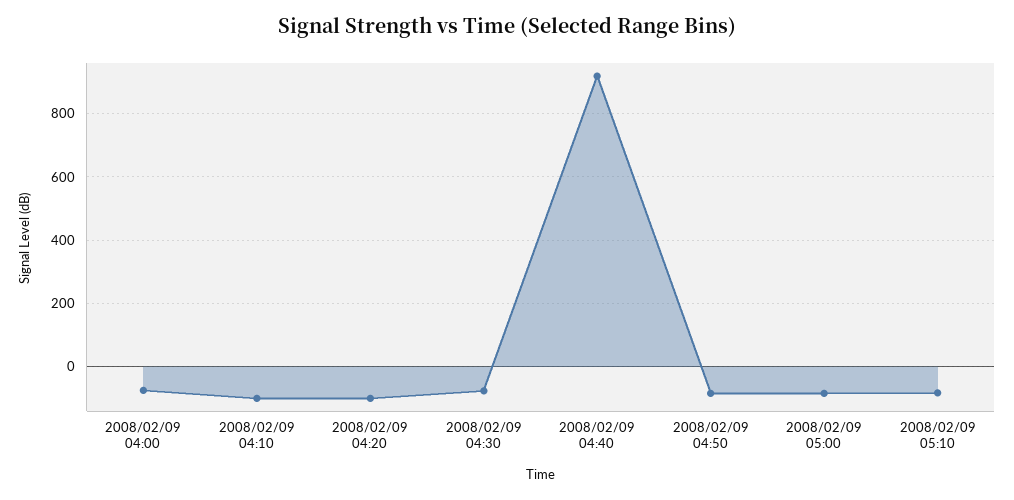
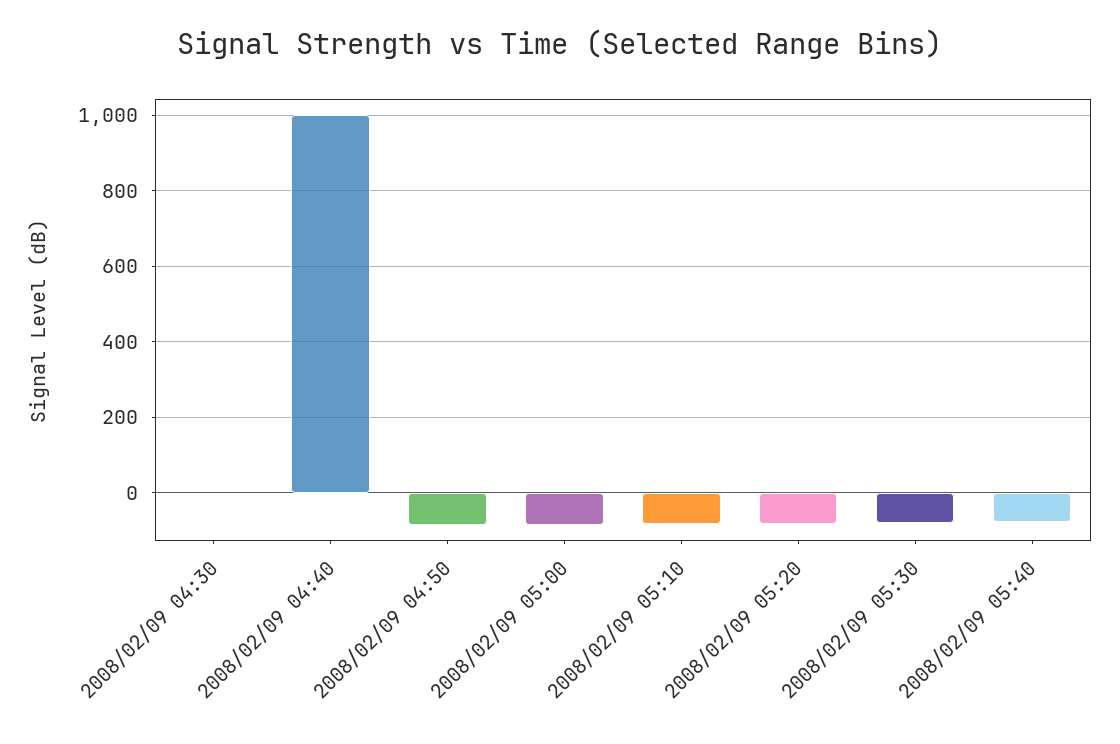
2008/02/09 04:00: -80 -> none
2008/02/09 04:10: -100 -> none
2008/02/09 04:20: -100 -> none
2008/02/09 04:30: -80 -> 0
2008/02/09 04:40: 920 -> 1000
2008/02/09 05:20: none -> -80
2008/02/09 05:30: none -> -80
2008/02/09 05:40: none -> -80

